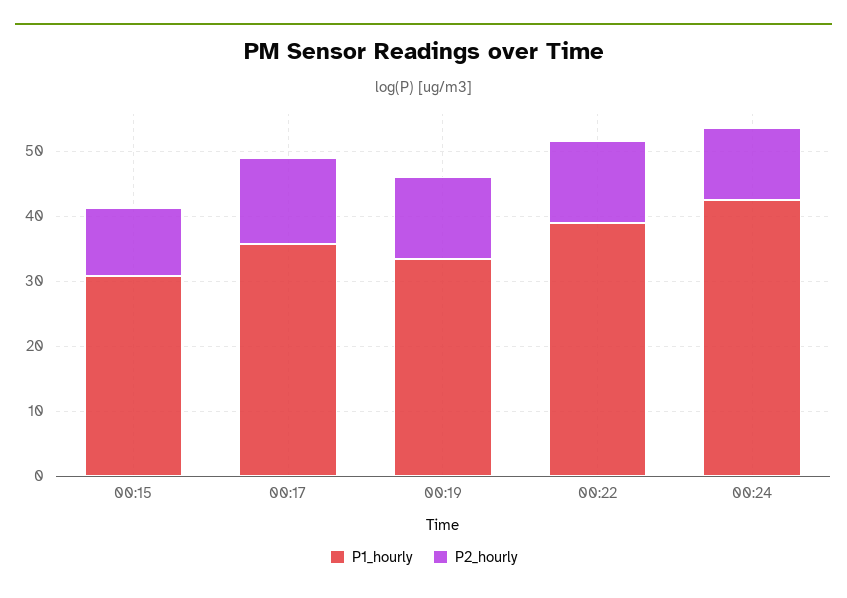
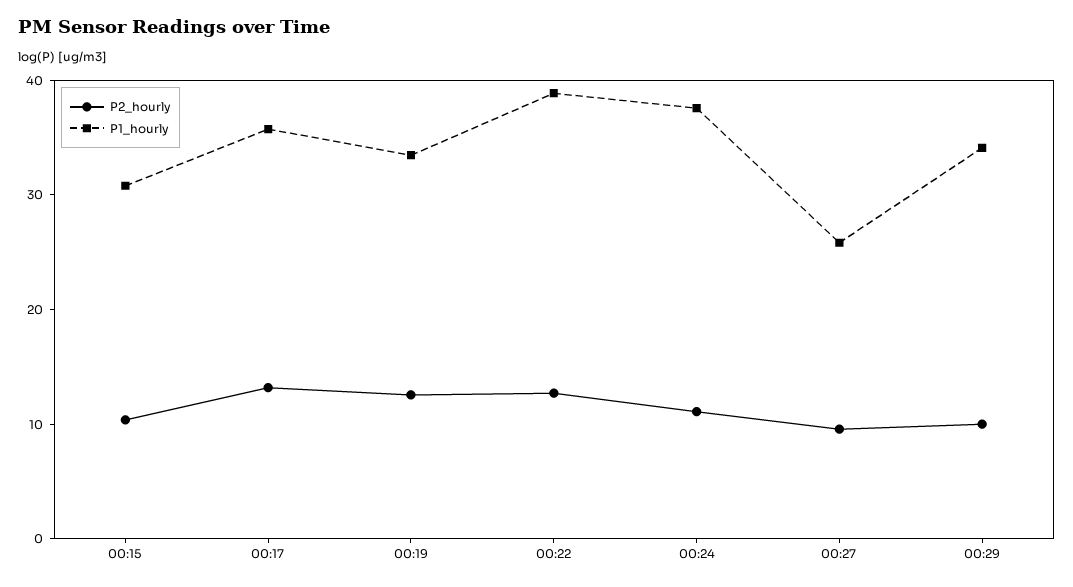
P1_hourly, 00:24: 42 -> 38
P2_hourly, 00:27: none -> 10
P1_hourly, 00:27: none -> 26
P2_hourly, 00:29: none -> 10
P1_hourly, 00:29: none -> 34

